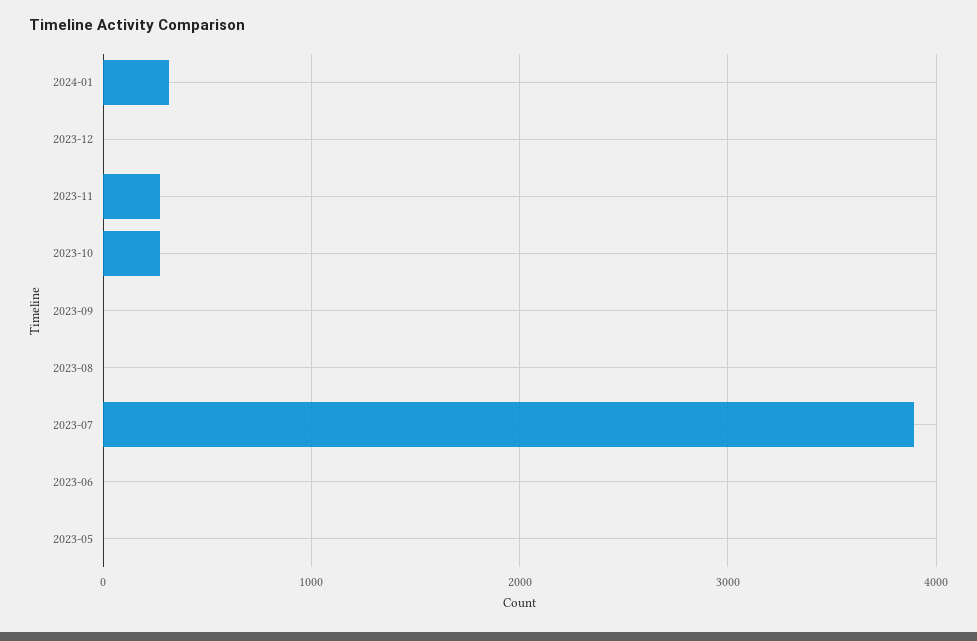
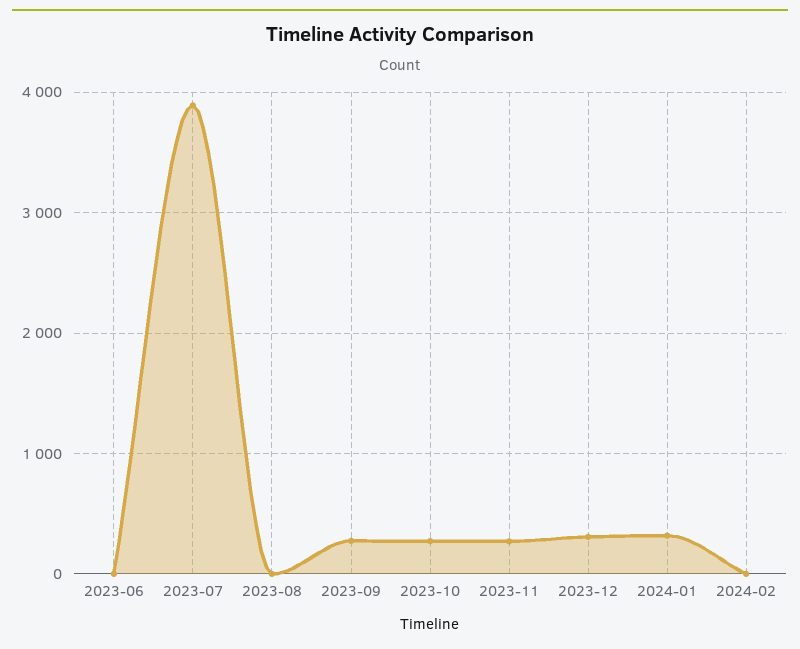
2023-12: 0 -> 300
2023-09: 0 -> 300
2023-05: 0 -> none
2024-02: none -> 0

